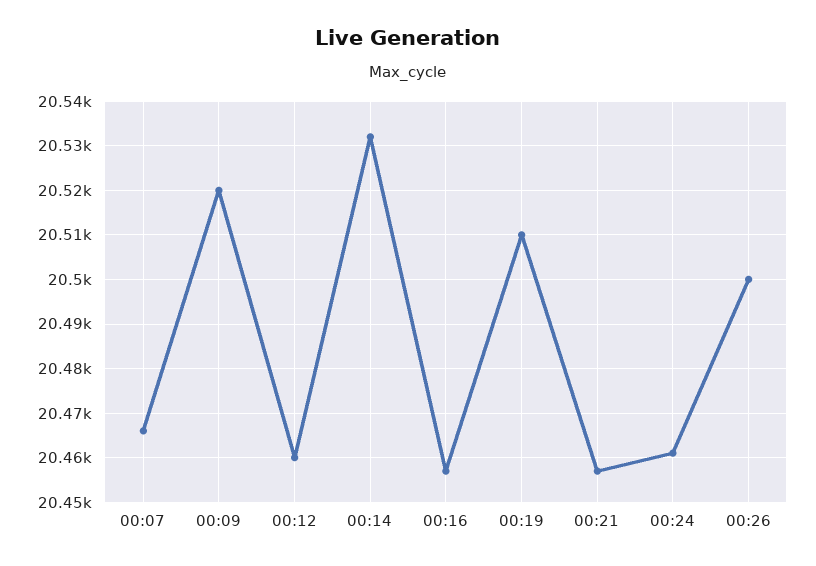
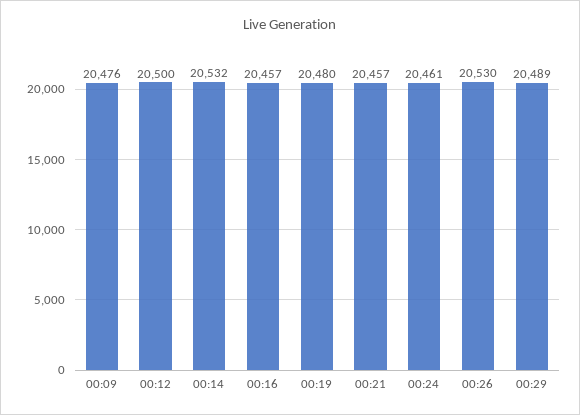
00:07: 20465 -> none
00:09: 20520 -> 20476
00:12: 20460 -> 20500
00:19: 20510 -> 20480
00:26: 20500 -> 20530
00:29: none -> 20489

